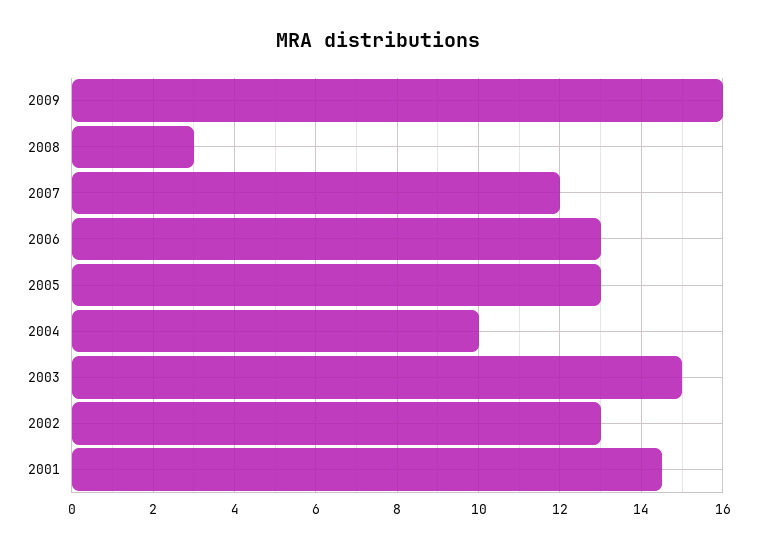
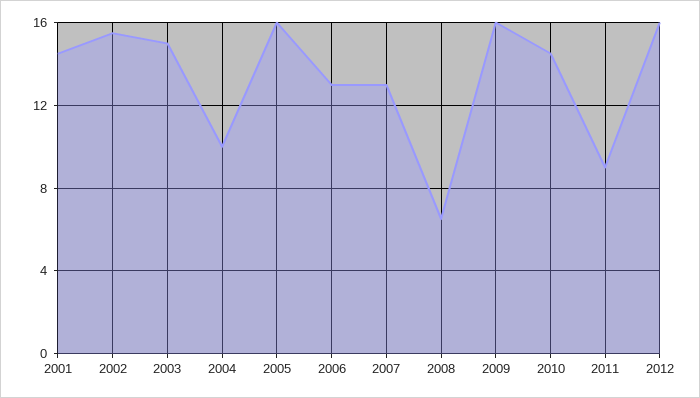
2008: 3 -> 6.5
2007: 12 -> 13
2005: 13 -> 16
2002: 13 -> 15.5
2010: none -> 14.5
2011: none -> 9
2012: none -> 16

